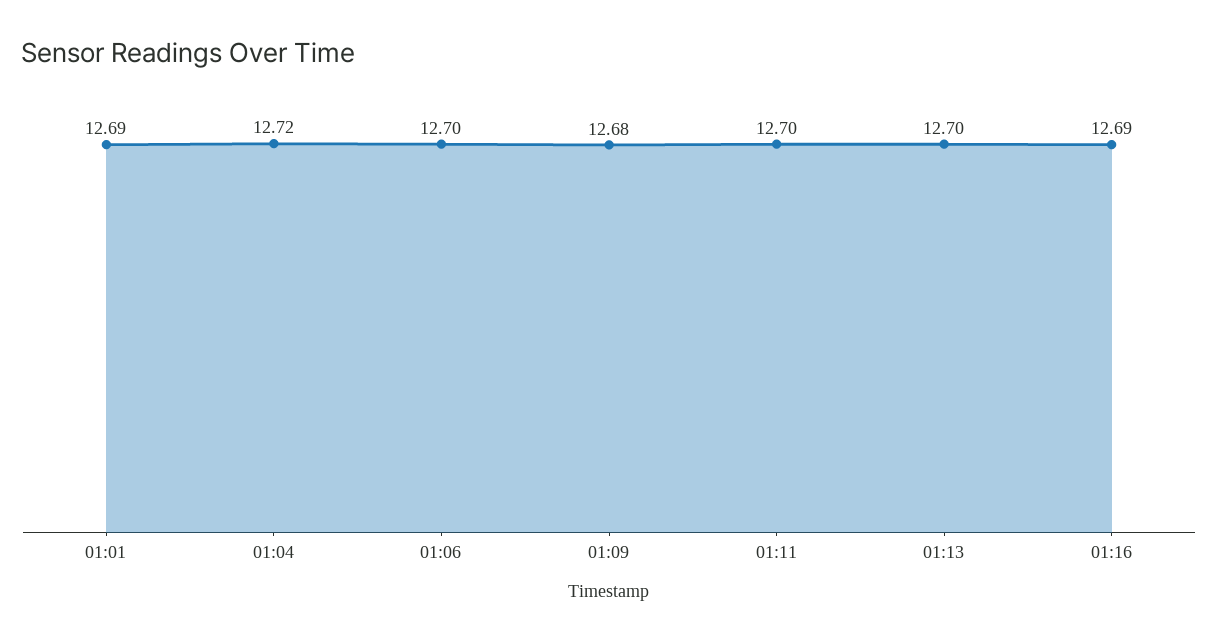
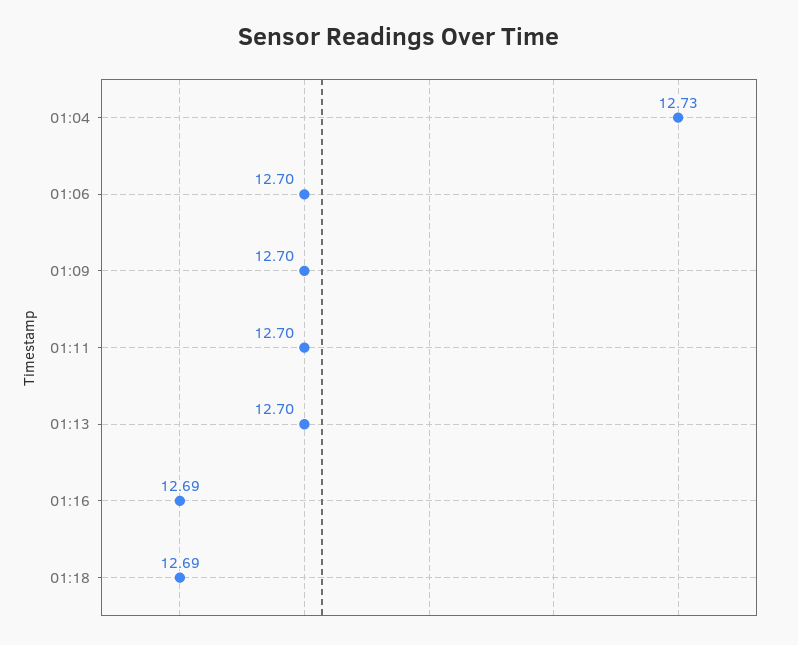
01:01: 12.69 -> none
01:04: 12.72 -> 12.73
01:09: 12.68 -> 12.7
01:18: none -> 12.69

